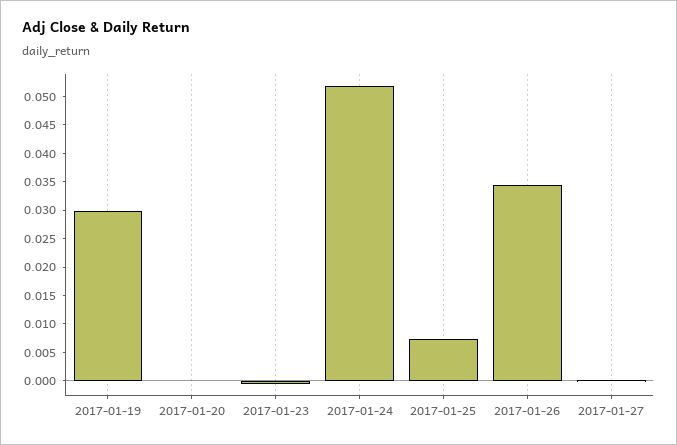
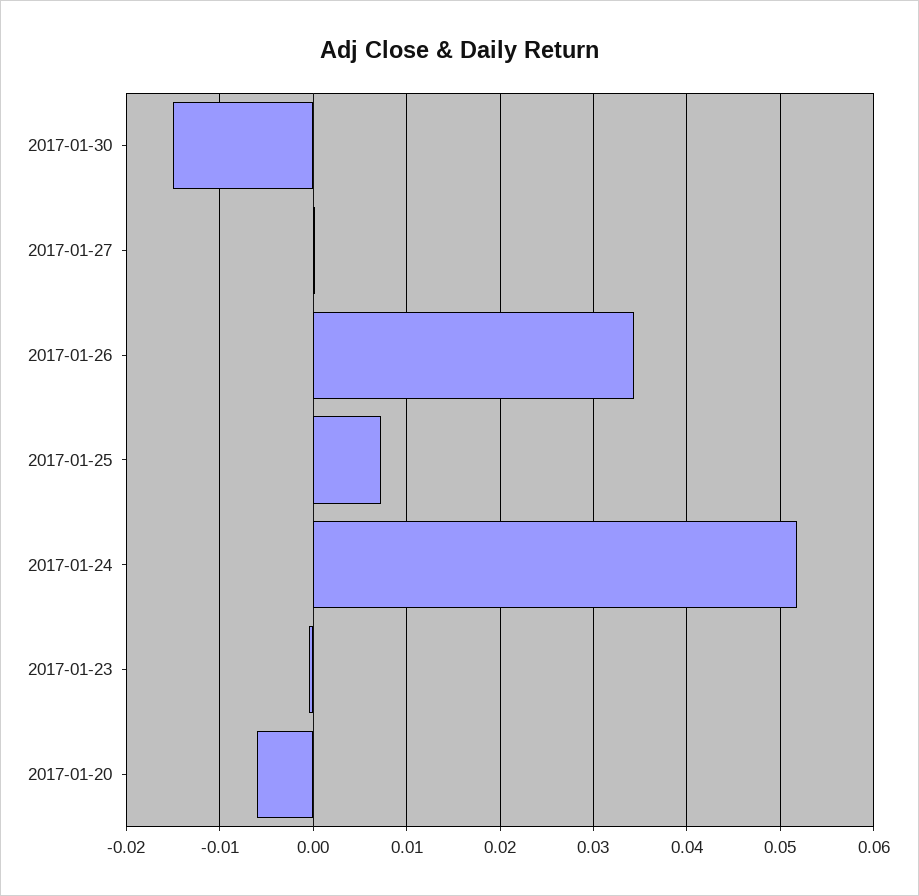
2017-01-19: 0.03 -> none
2017-01-20: 0 -> -0.006
2017-01-30: none -> -0.015

